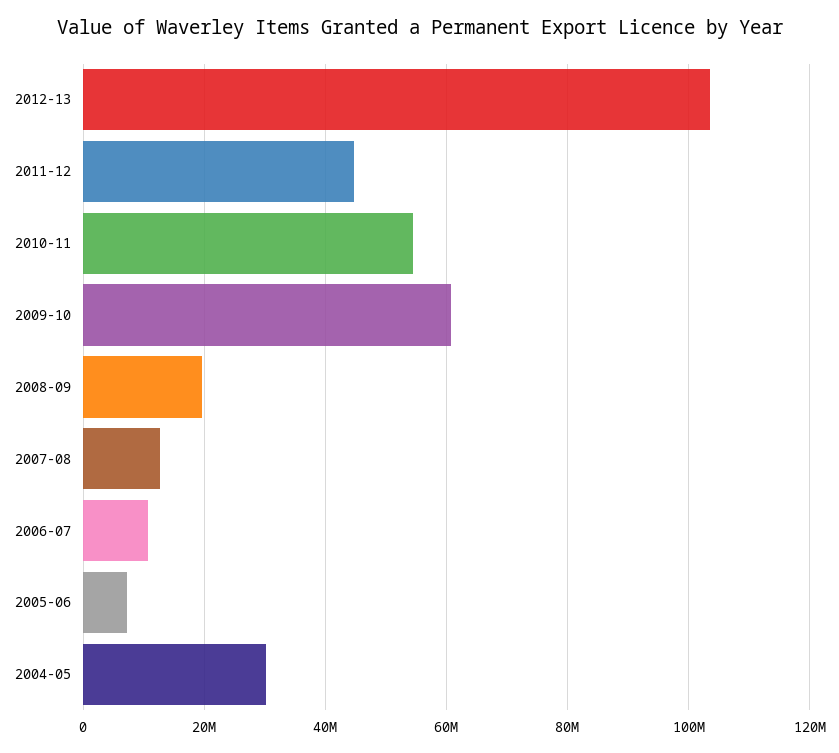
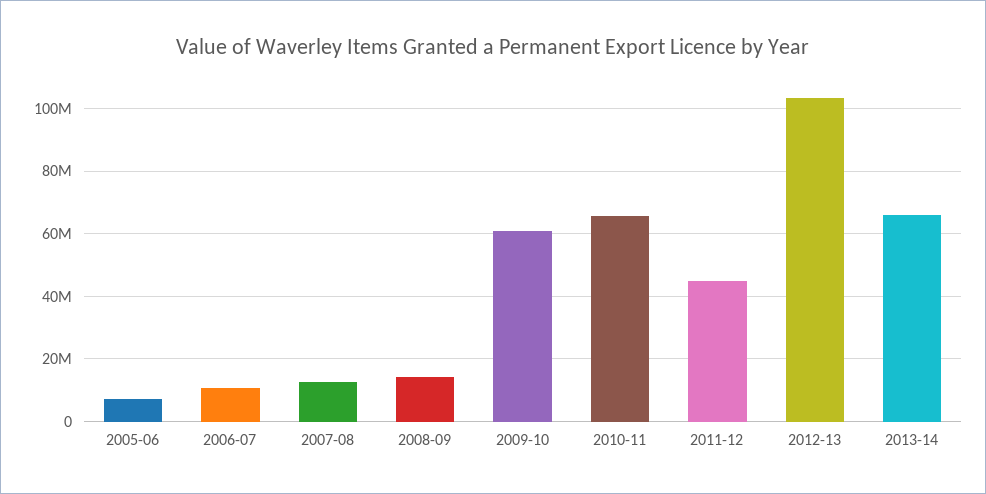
2010-11: 54000000 -> 66000000
2008-09: 20000000 -> 14000000
2004-05: 30000000 -> none
2013-14: none -> 66000000

